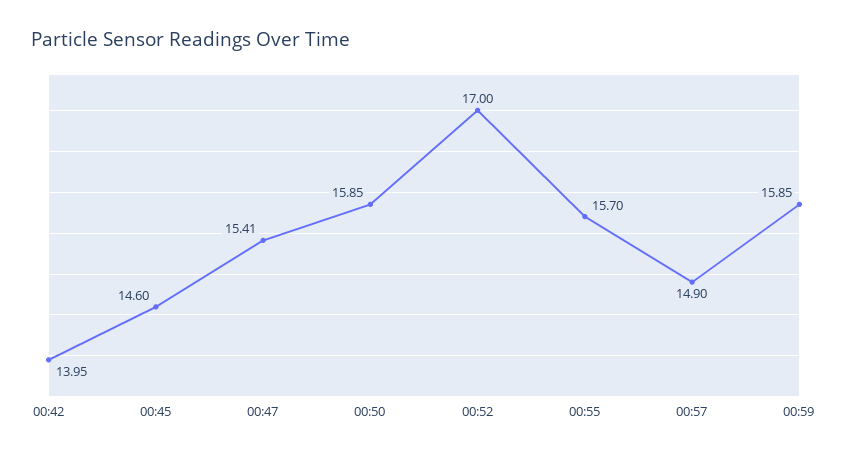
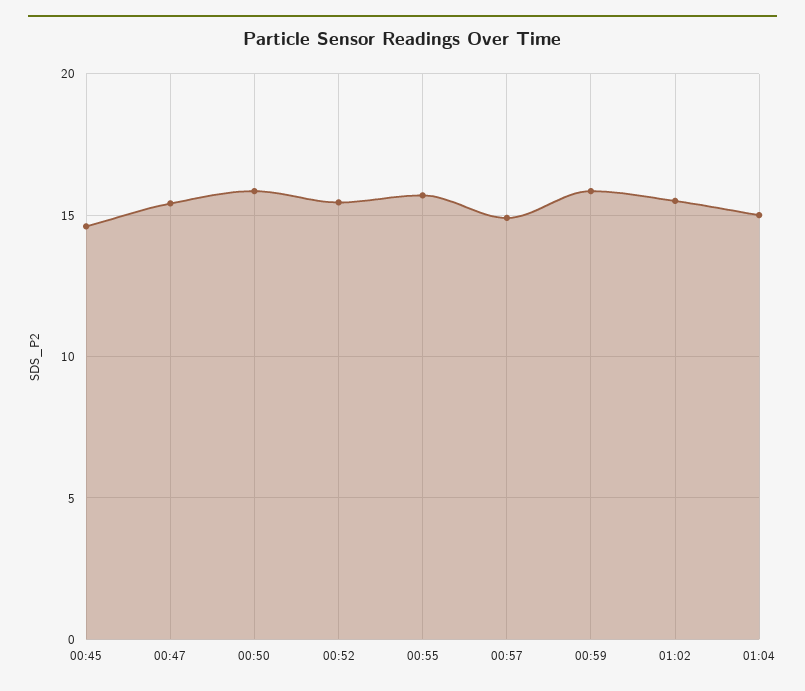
00:42: 13.95 -> none
00:52: 17 -> 15.5
01:02: none -> 15.5
01:04: none -> 15

